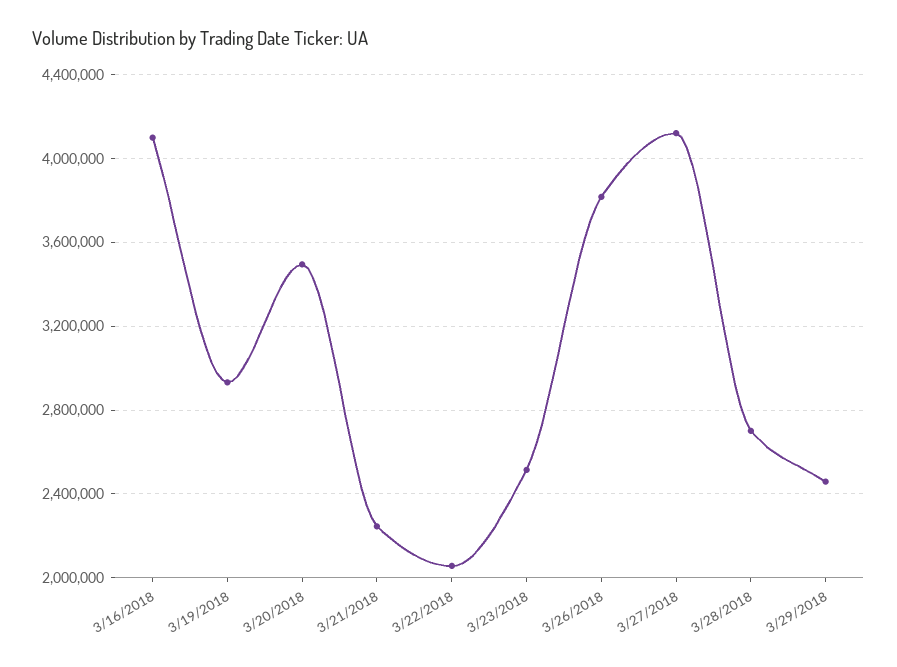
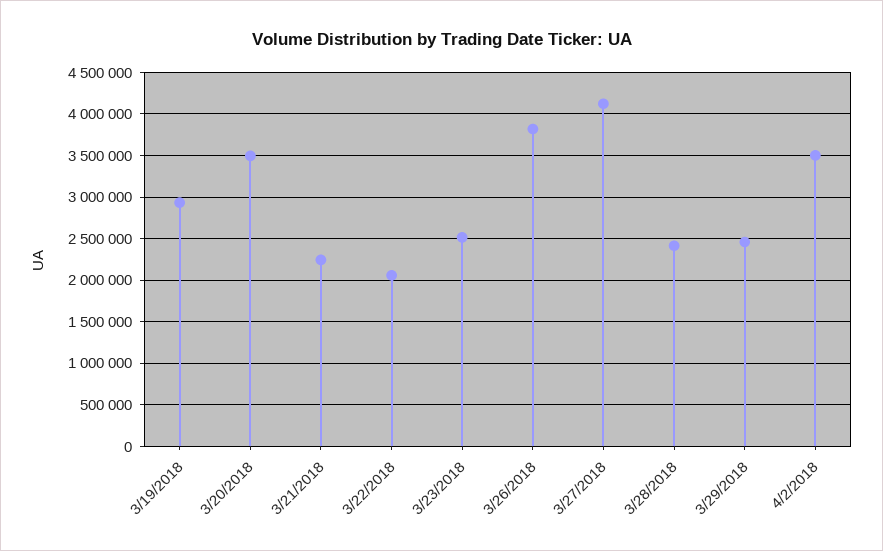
3/16/2018: 4100000 -> none
3/28/2018: 2700000 -> 2400000
4/2/2018: none -> 3500000

